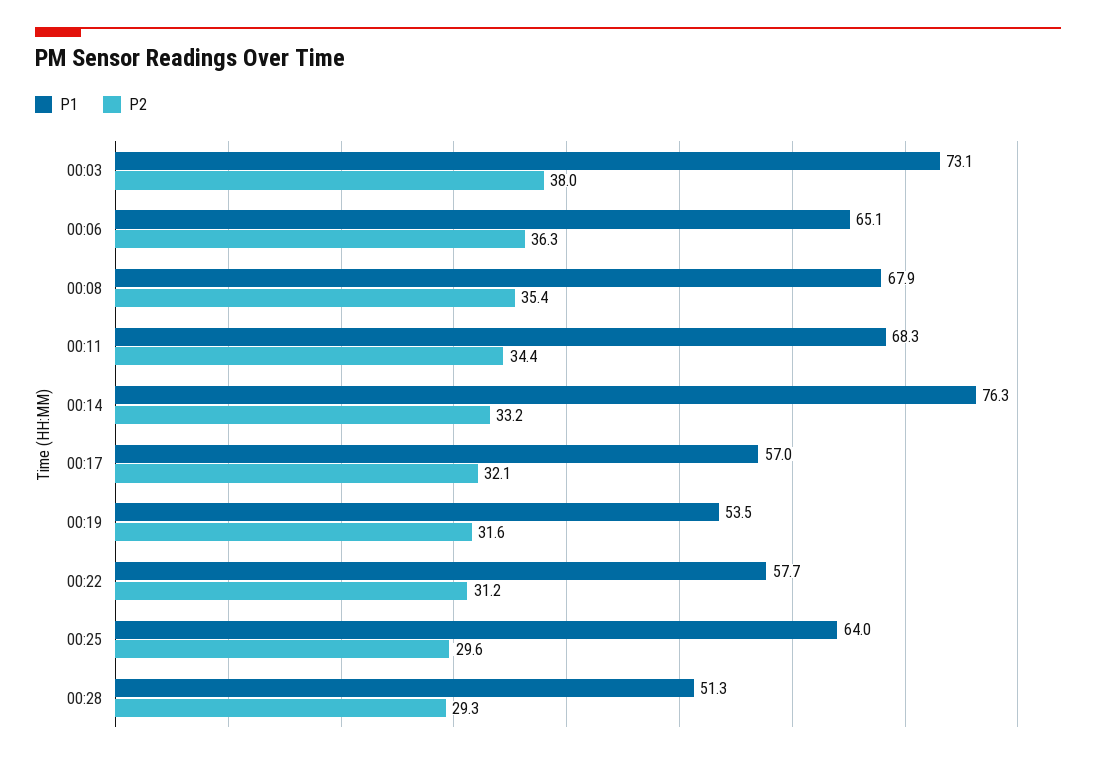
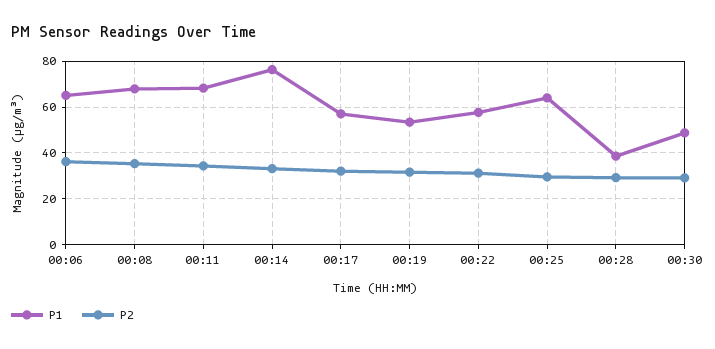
P1, 00:03: 73.1 -> none
P2, 00:03: 38 -> none
P1, 00:28: 51.3 -> 40
P1, 00:30: none -> 50
P2, 00:30: none -> 30

